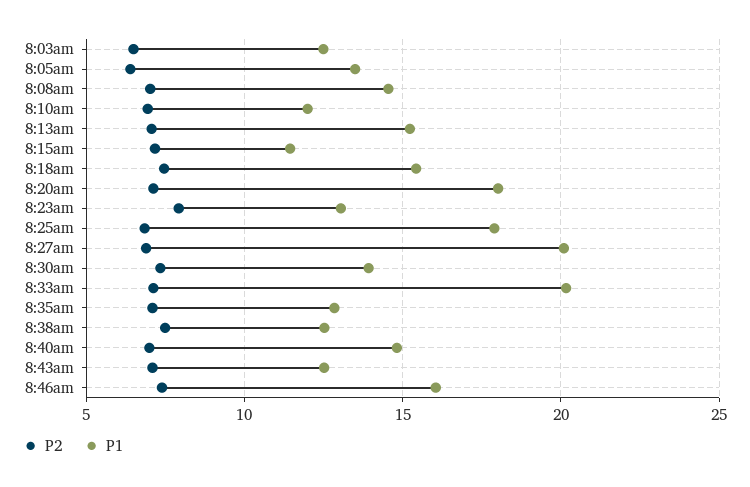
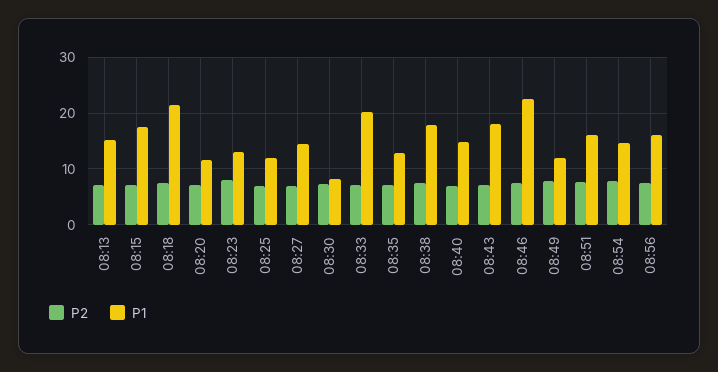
P2, 8:03am: 6.5 -> none
P1, 8:03am: 12.5 -> none
P2, 8:05am: 6.5 -> none
P1, 8:05am: 13.5 -> none
P2, 8:08am: 7 -> none
P1, 8:08am: 14.5 -> none
P2, 8:10am: 7 -> none
P1, 8:10am: 12 -> none
P1, 8:15am: 11.5 -> 18
P1, 8:18am: 15.5 -> 22
P1, 8:20am: 18 -> 12
P1, 8:25am: 18 -> 12
P1, 8:27am: 20 -> 14
P1, 8:30am: 14 -> 8
P1, 8:38am: 12.5 -> 18
P1, 8:43am: 12.5 -> 18
P1, 8:46am: 16 -> 22
P2, 08:49: none -> 8
P1, 08:49: none -> 12
P2, 08:51: none -> 8
P1, 08:51: none -> 16
P2, 08:54: none -> 8
P1, 08:54: none -> 14
P2, 08:56: none -> 8
P1, 08:56: none -> 16

